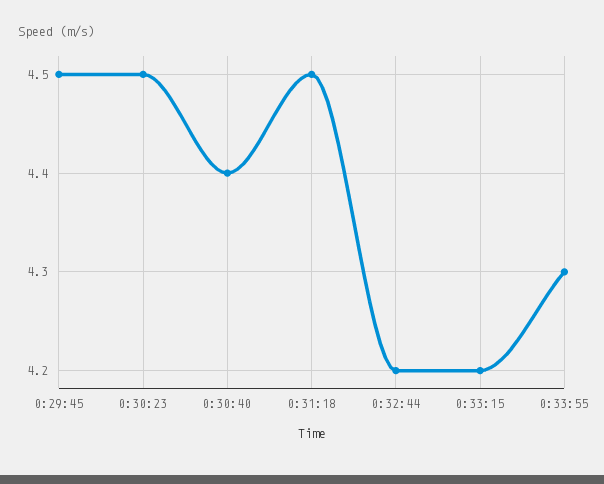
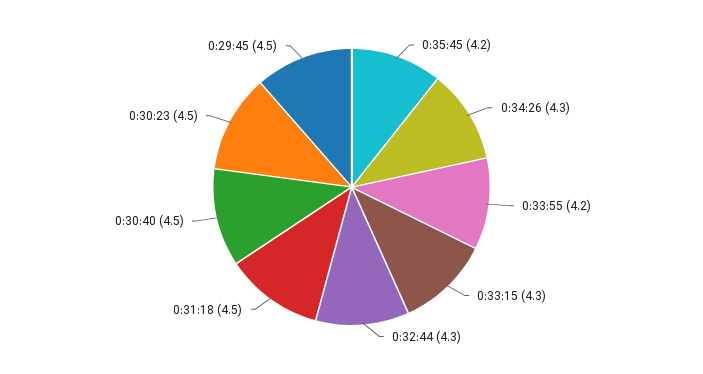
0:30:40: 4.4 -> 4.5
0:32:44: 4.2 -> 4.3
0:33:15: 4.2 -> 4.3
0:33:55: 4.3 -> 4.2
0:35:45: none -> 4.2
0:34:26: none -> 4.3

